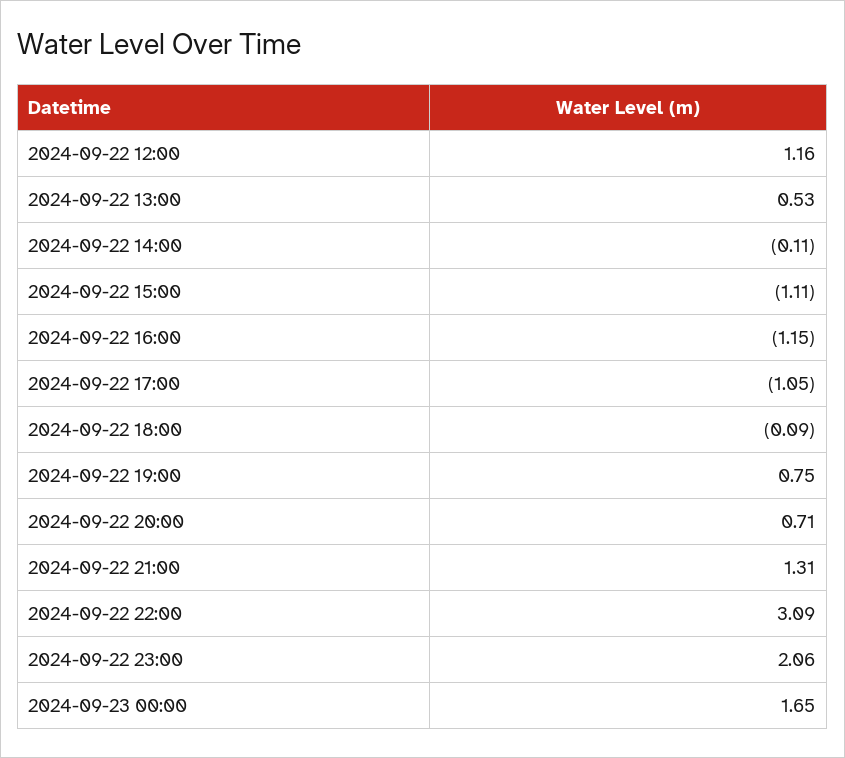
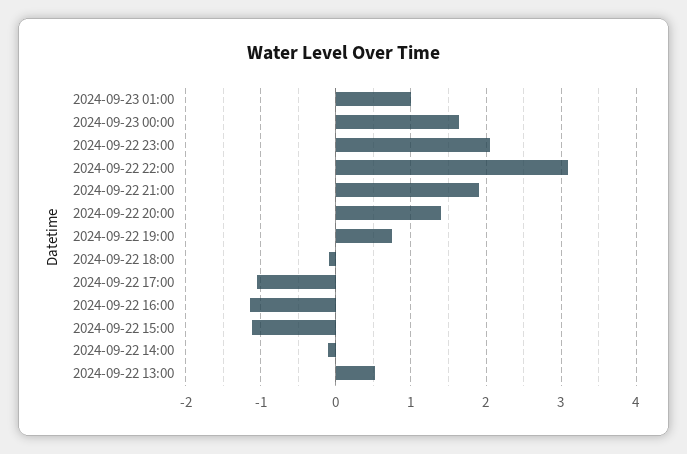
2024-09-22 12:00: 1.16 -> none
2024-09-22 20:00: 0.71 -> 1.4
2024-09-22 21:00: 1.31 -> 1.9
2024-09-23 01:00: none -> 1

